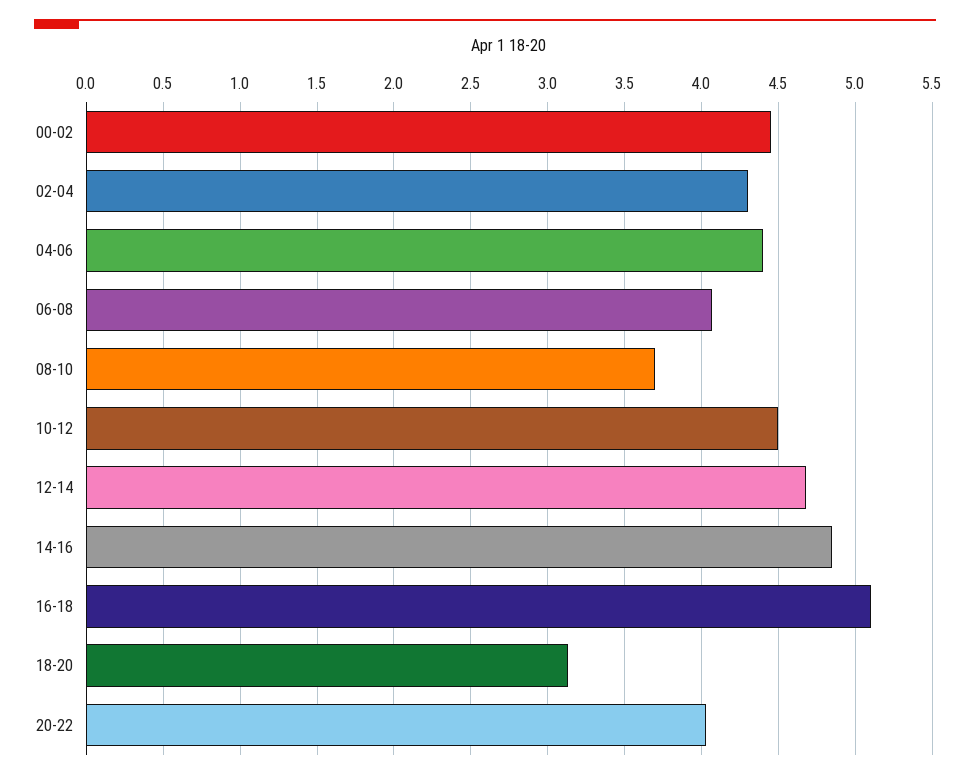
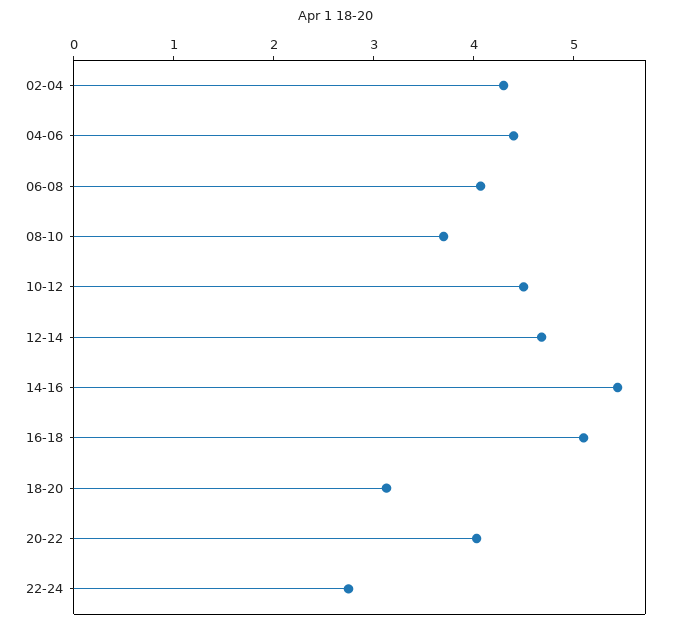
00-02: 4.45 -> none
14-16: 4.85 -> 5.4
22-24: none -> 2.8

